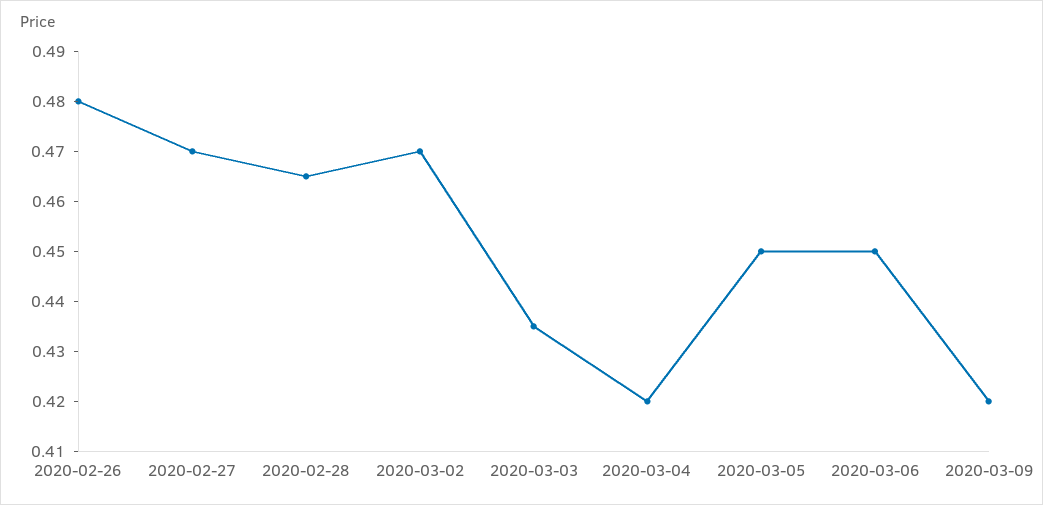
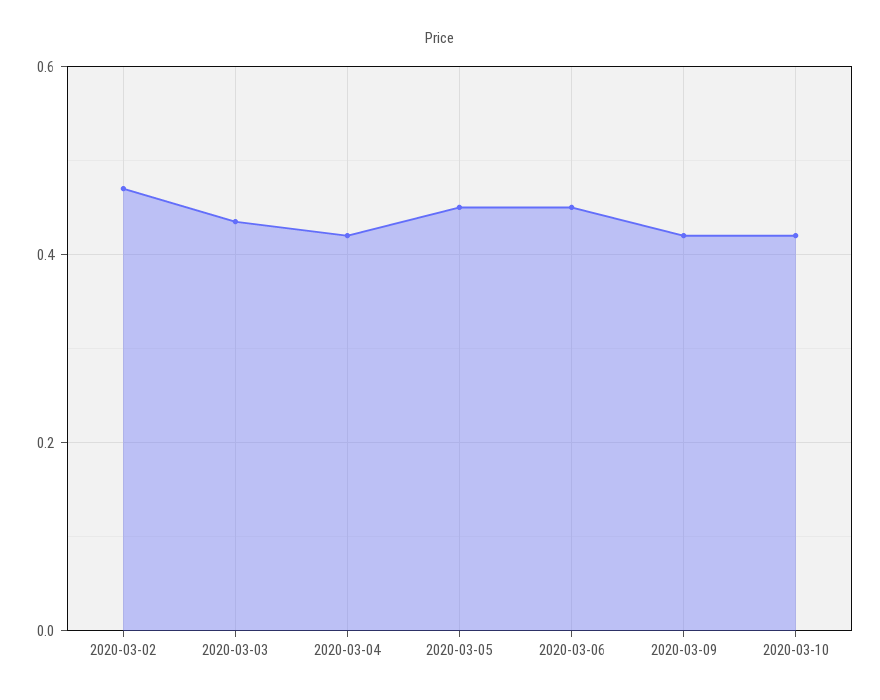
2020-02-26: 0.48 -> none
2020-02-27: 0.47 -> none
2020-02-28: 0.465 -> none
2020-03-10: none -> 0.42

